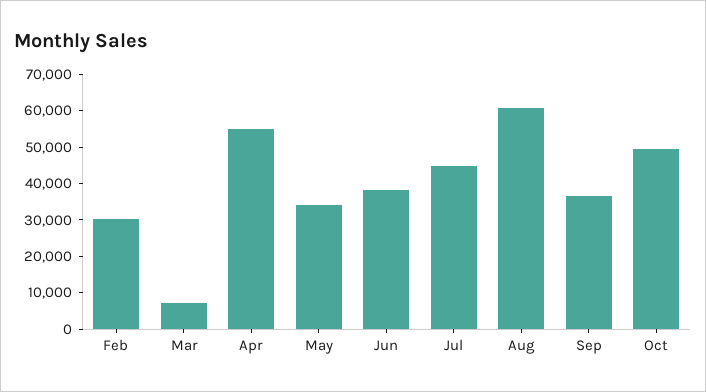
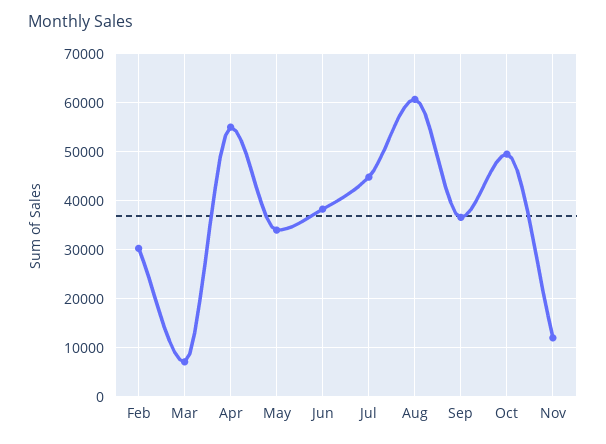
Nov: none -> 12000

